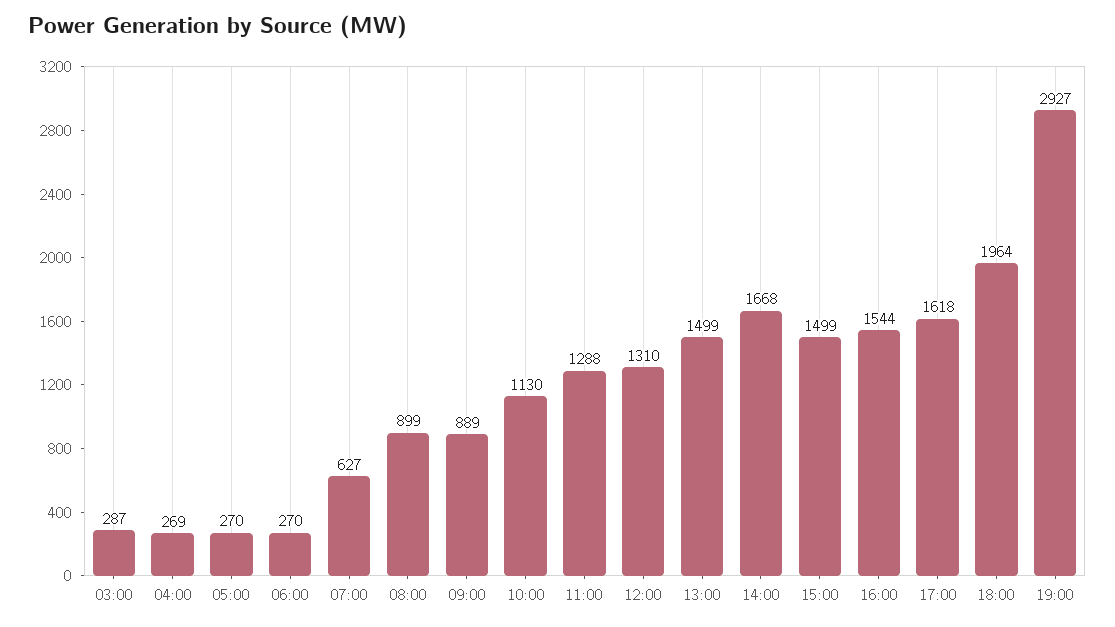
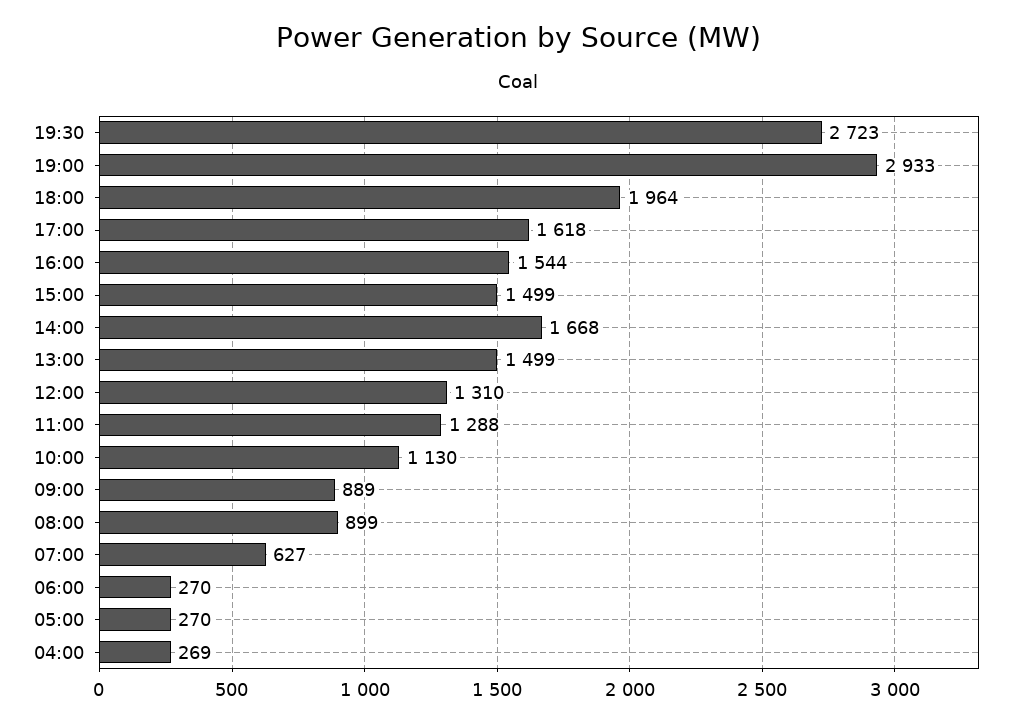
03:00: 287 -> none
19:00: 2927 -> 2933
19:30: none -> 2723

